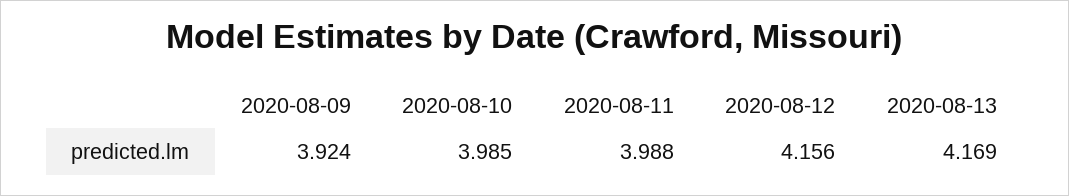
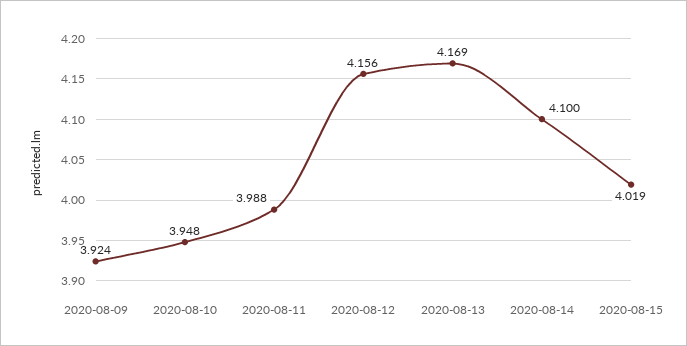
2020-08-10: 3.985 -> 3.948
2020-08-14: none -> 4.1
2020-08-15: none -> 4.019

